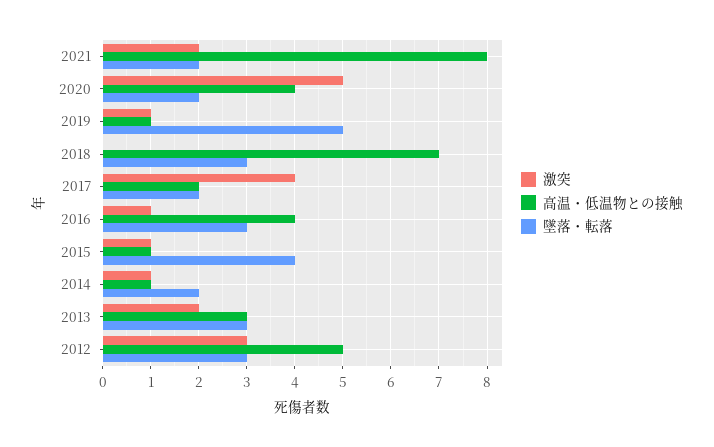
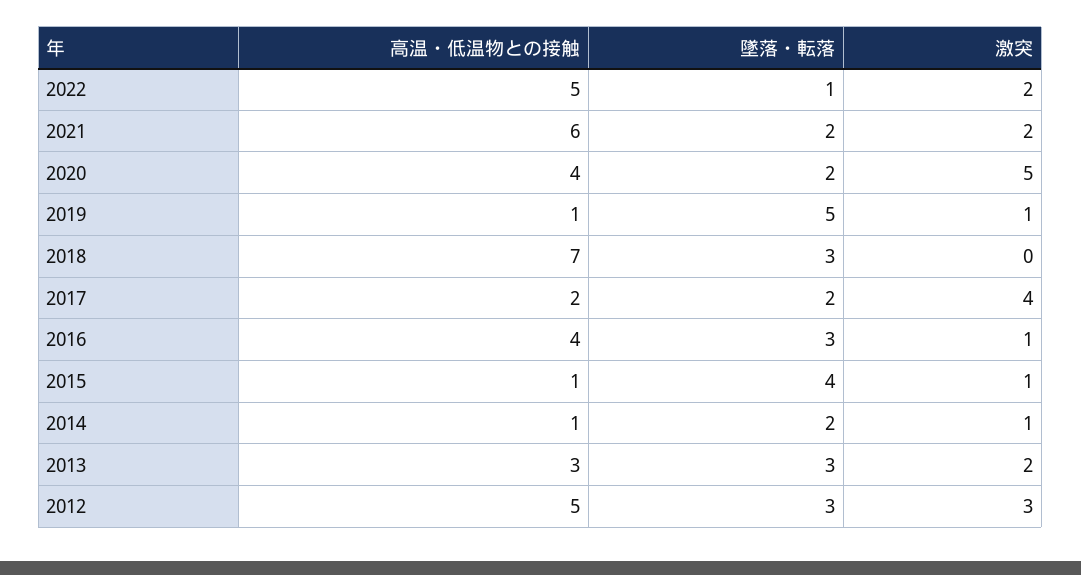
高温・低温物との接触, 2021: 8 -> 6
高温・低温物との接触, 2022: none -> 5
墜落・転落, 2022: none -> 1
激突, 2022: none -> 2

